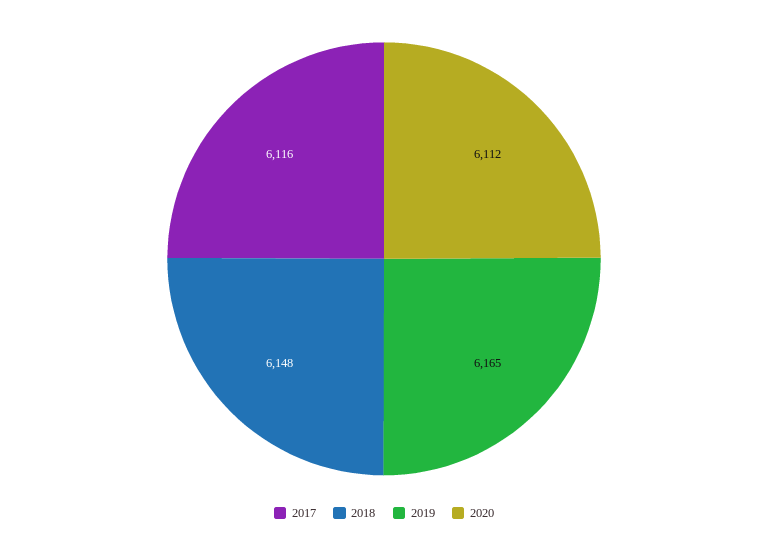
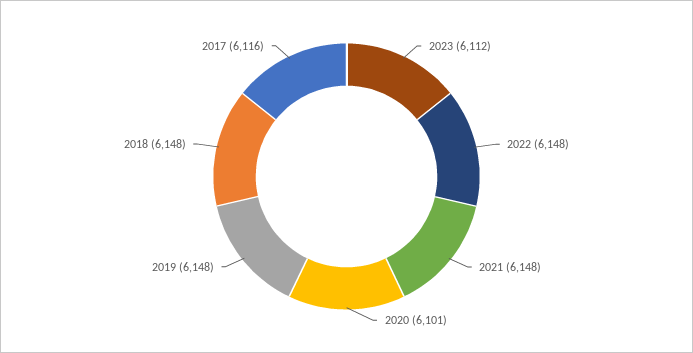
2019: 6165 -> 6148
2020: 6112 -> 6101
2023: none -> 6112
2022: none -> 6148
2021: none -> 6148

